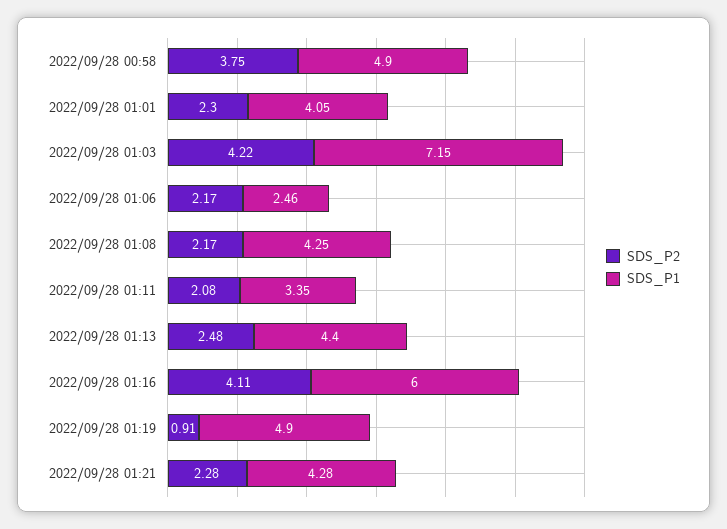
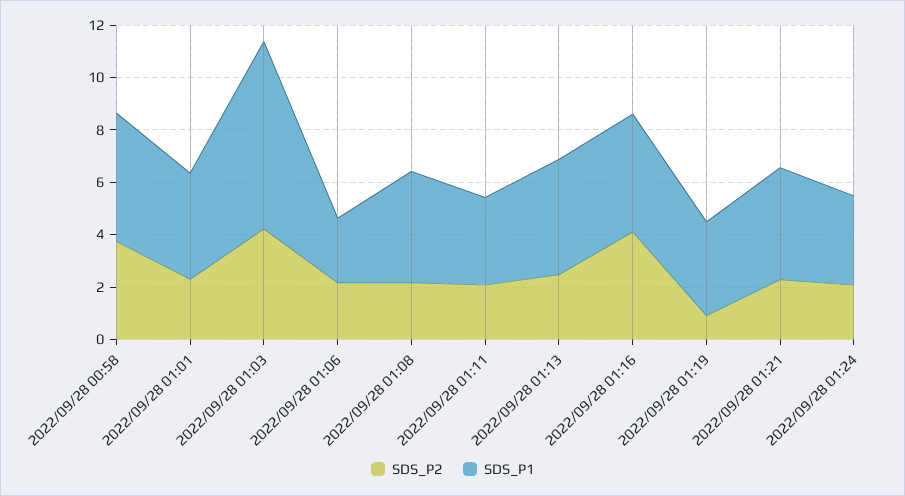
SDS_P1, 2022/09/28 01:16: 6 -> 4.5
SDS_P1, 2022/09/28 01:19: 4.9 -> 3.5
SDS_P2, 2022/09/28 01:24: none -> 2
SDS_P1, 2022/09/28 01:24: none -> 3.5

